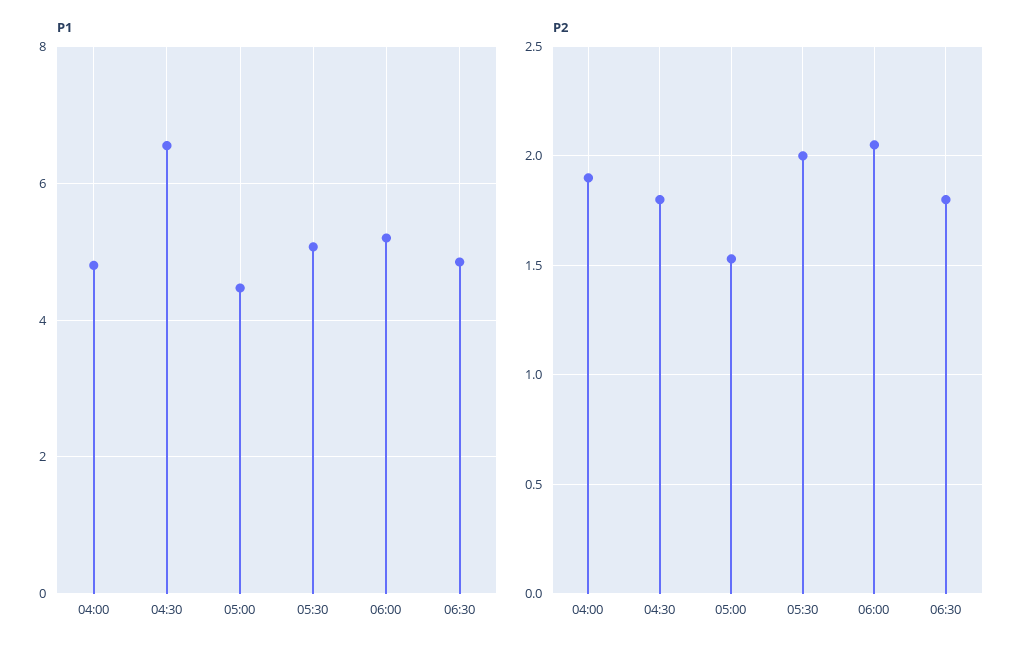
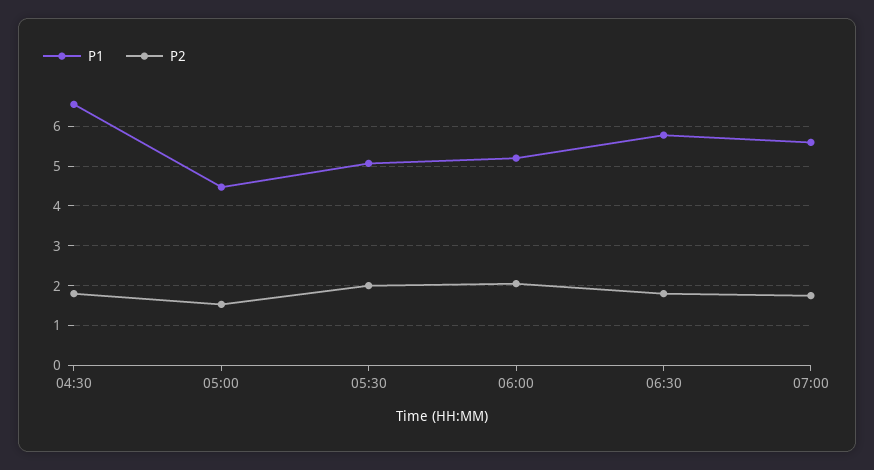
P1, 04:00: 4.8 -> none
P1, 06:30: 4.8 -> 5.8
P2, 04:00: 1.9 -> none
P1, 07:00: none -> 5.6
P2, 07:00: none -> 1.8

